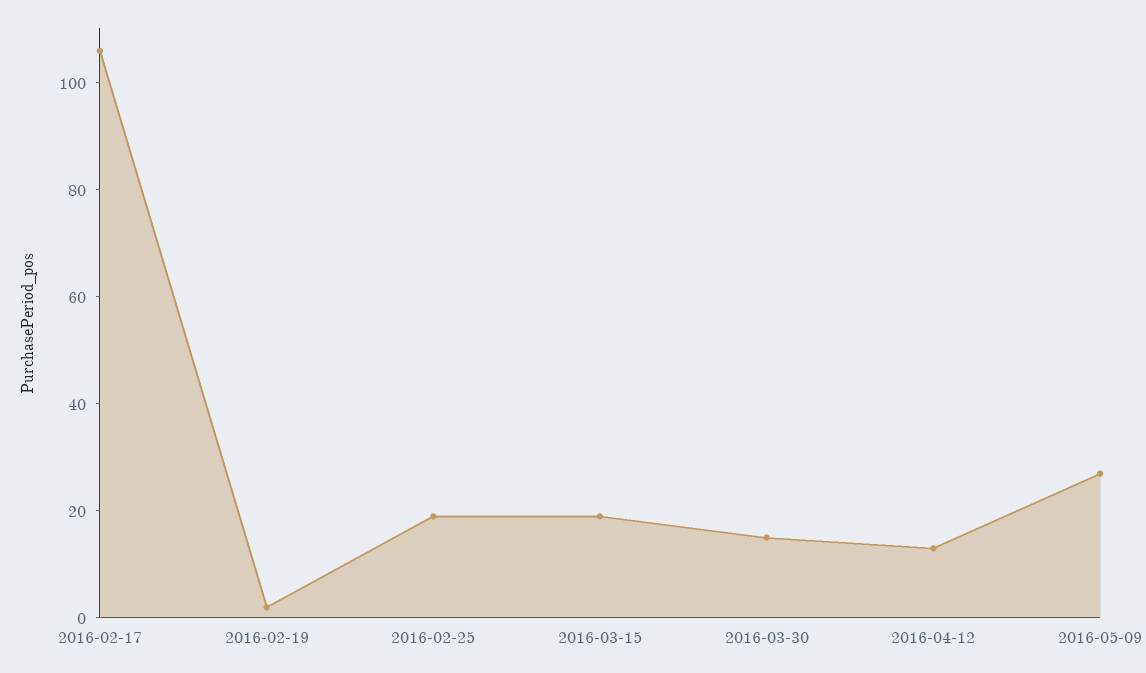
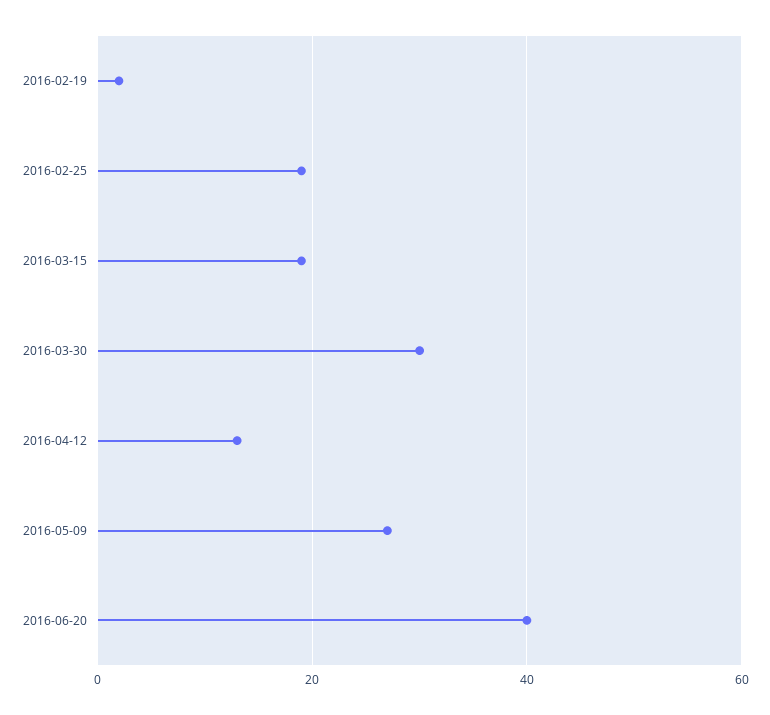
2016-02-17: 105 -> none
2016-03-30: 15 -> 30
2016-06-20: none -> 40

